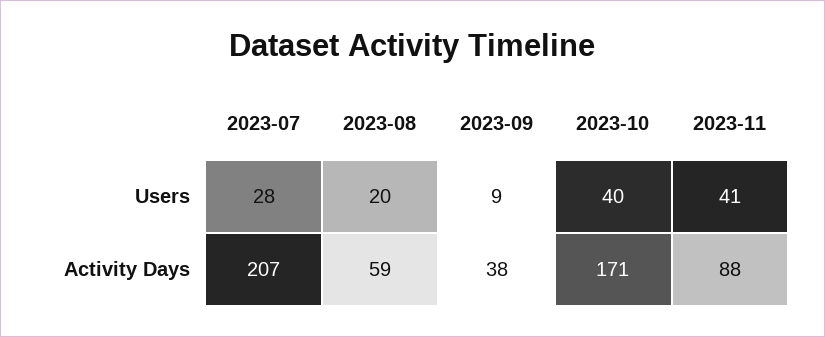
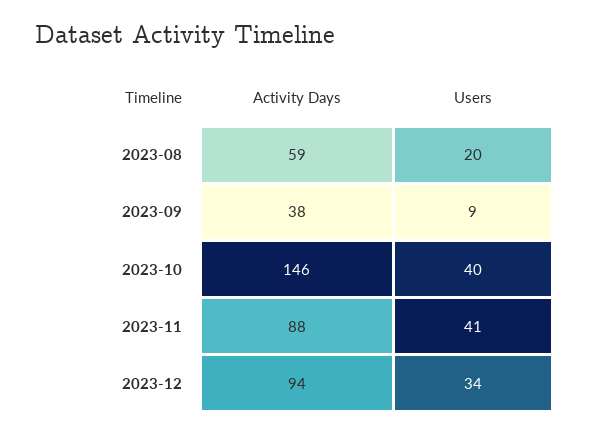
2023-07, Users: 28 -> none
2023-07, Activity Days: 207 -> none
2023-10, Activity Days: 171 -> 146
2023-12, Activity Days: none -> 94
2023-12, Users: none -> 34

